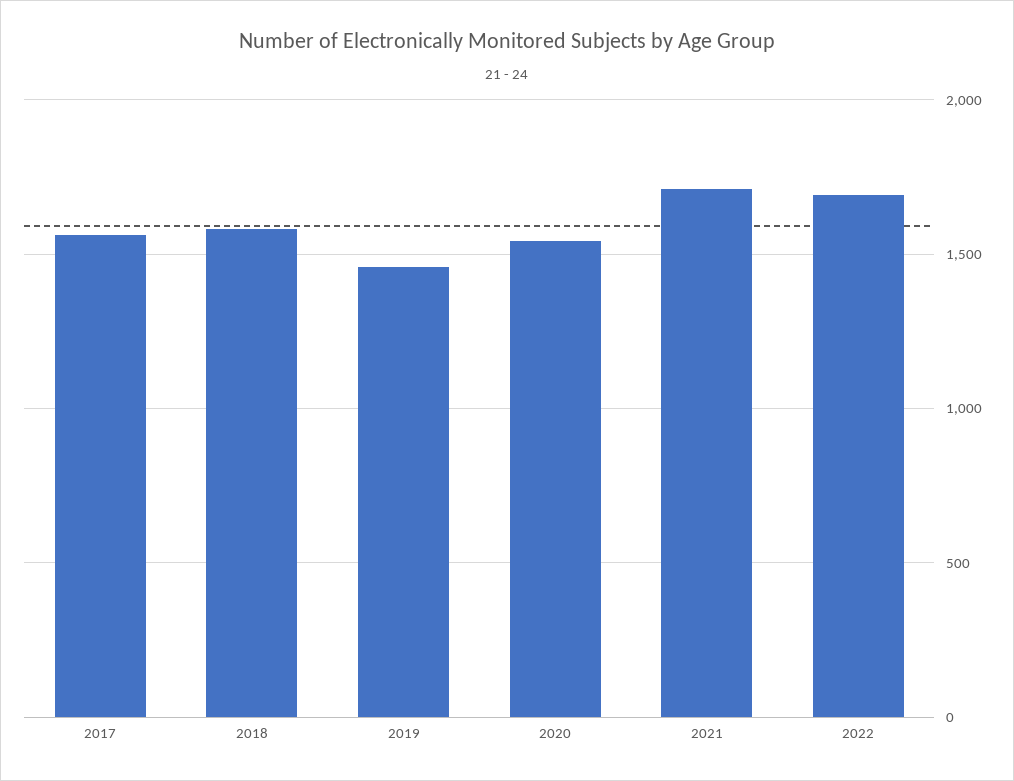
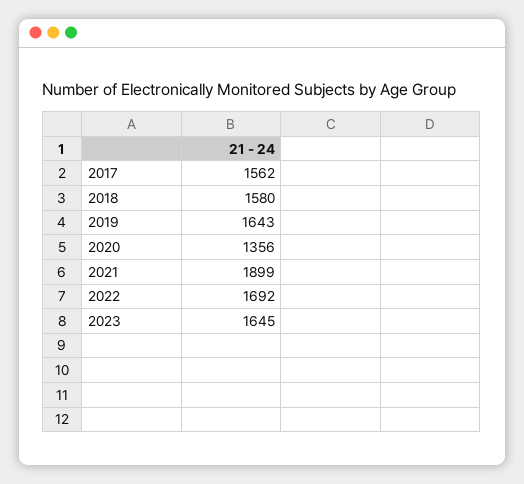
2019: 1450 -> 1643
2020: 1550 -> 1356
2021: 1700 -> 1899
2023: none -> 1645

